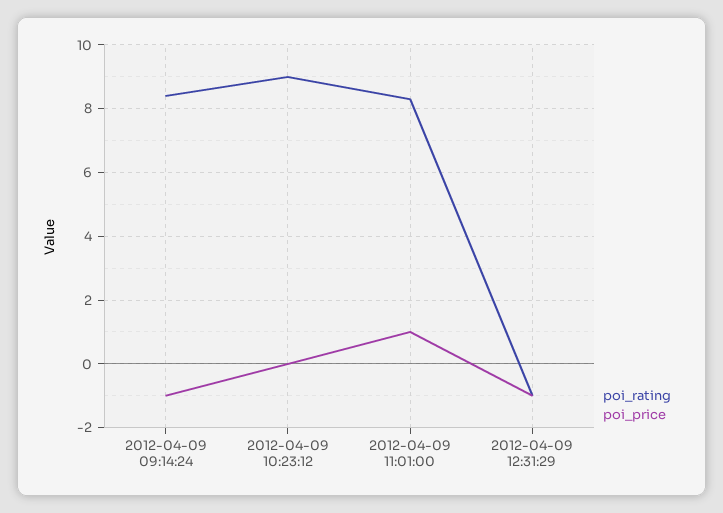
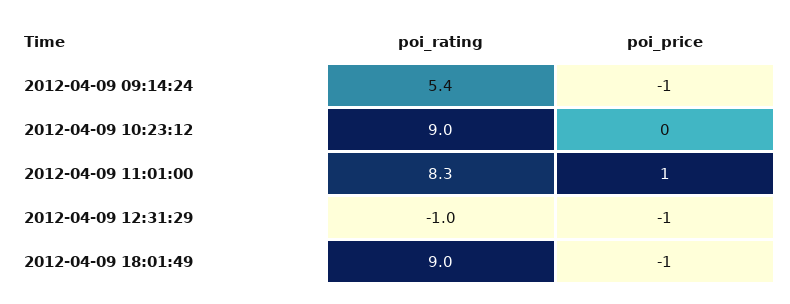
poi_rating, 2012-04-09 09:14:24: 8.5 -> 5.4
poi_rating, 2012-04-09 18:01:49: none -> 9
poi_price, 2012-04-09 18:01:49: none -> -1

